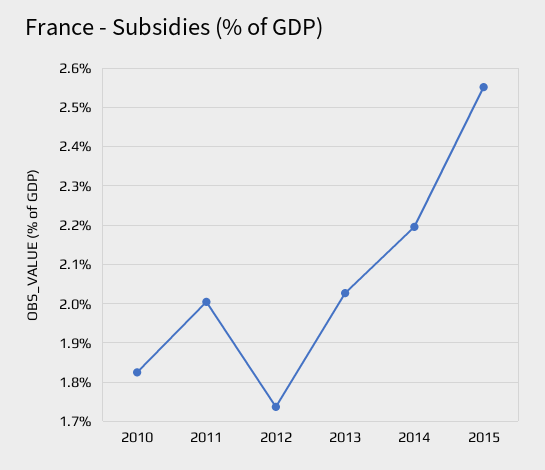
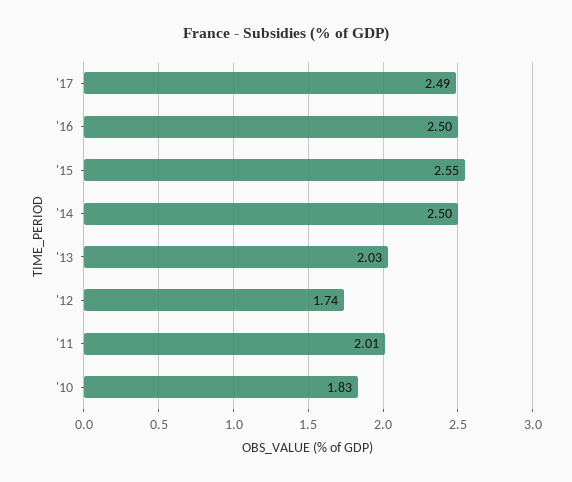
2014: 2.2 -> 2.5
'17: none -> 2.49
'16: none -> 2.5

